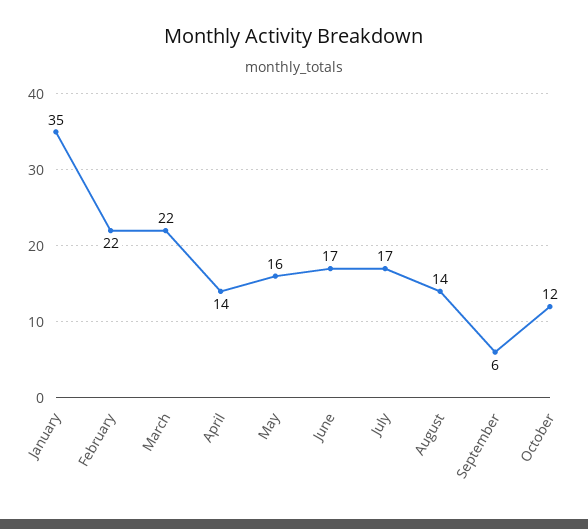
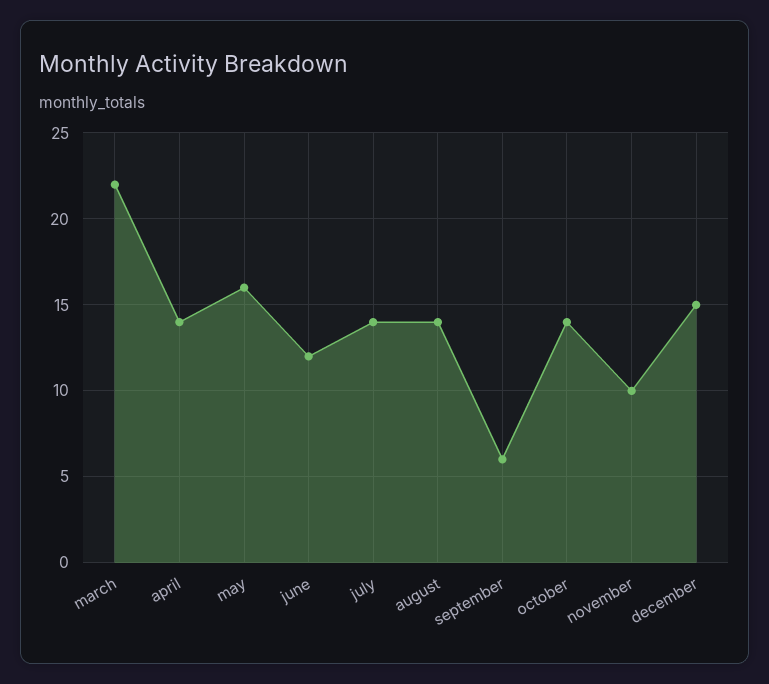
January: 35 -> none
February: 22 -> none
June: 17 -> 12
July: 17 -> 14
October: 12 -> 14
november: none -> 10
december: none -> 15

